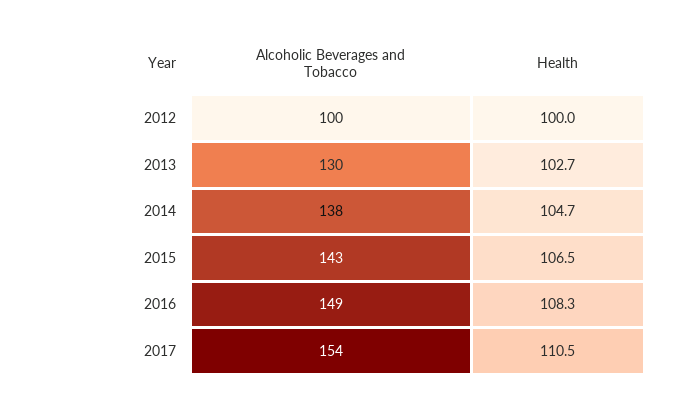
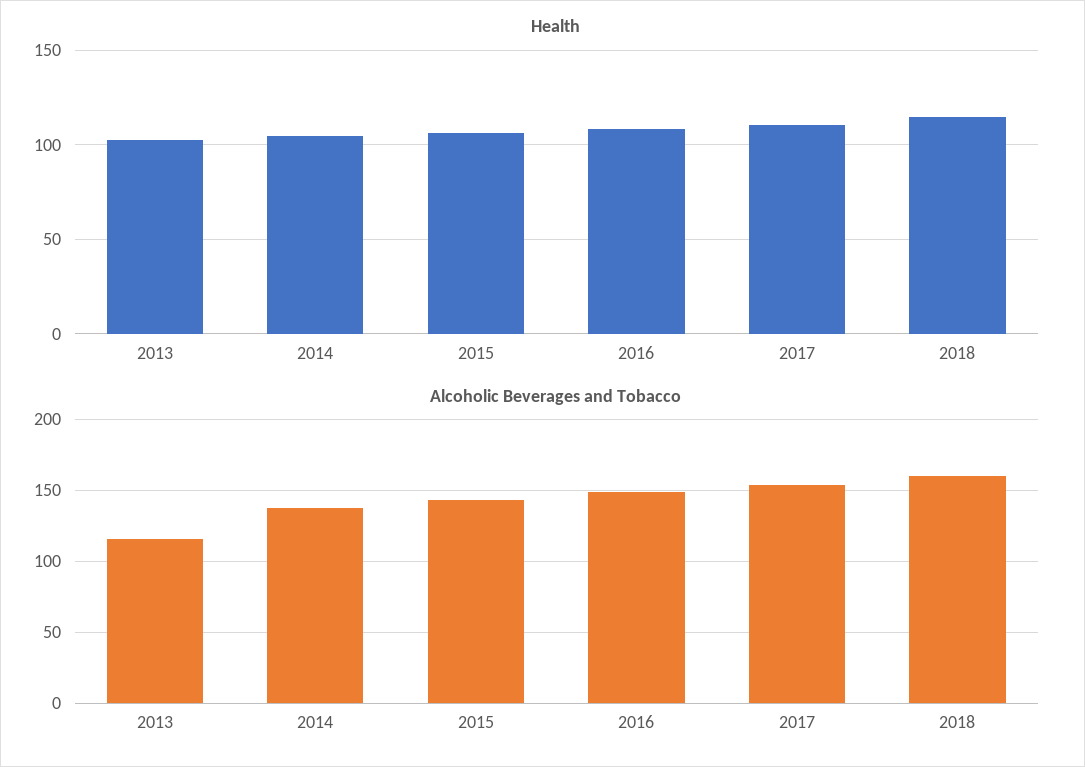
Alcoholic Beverages and Tobacco, 2012: 100 -> none
Health, 2012: 100 -> none
Alcoholic Beverages and Tobacco, 2013: 130 -> 115
Health, 2018: none -> 115
Alcoholic Beverages and Tobacco, 2018: none -> 160

